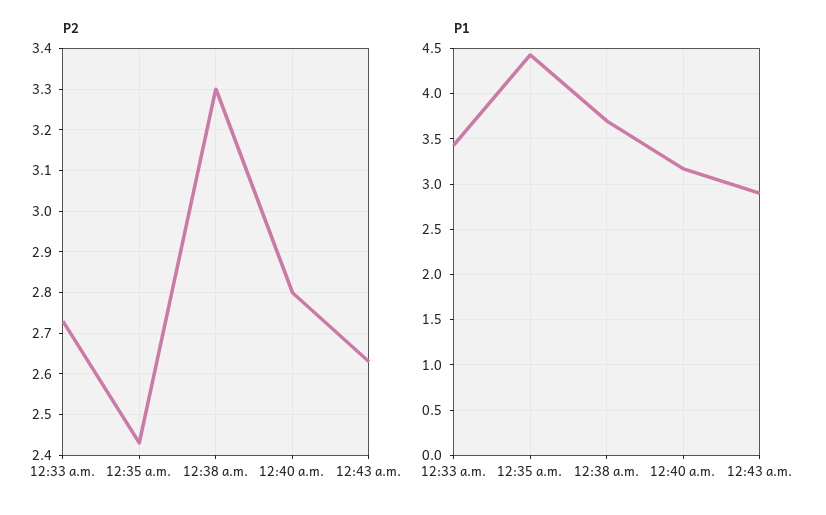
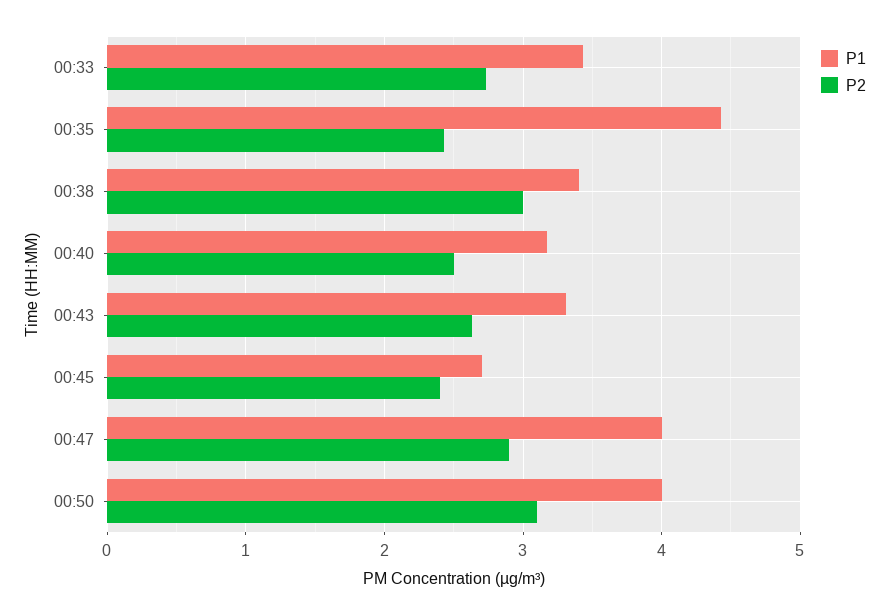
P2, 12:38 a.m.: 3.3 -> 3
P2, 12:40 a.m.: 2.8 -> 2.5
P1, 12:38 a.m.: 3.7 -> 3.4
P1, 12:43 a.m.: 2.9 -> 3.3
P1, 00:45: none -> 2.7
P2, 00:45: none -> 2.4
P1, 00:47: none -> 4
P2, 00:47: none -> 2.9
P1, 00:50: none -> 4
P2, 00:50: none -> 3.1

